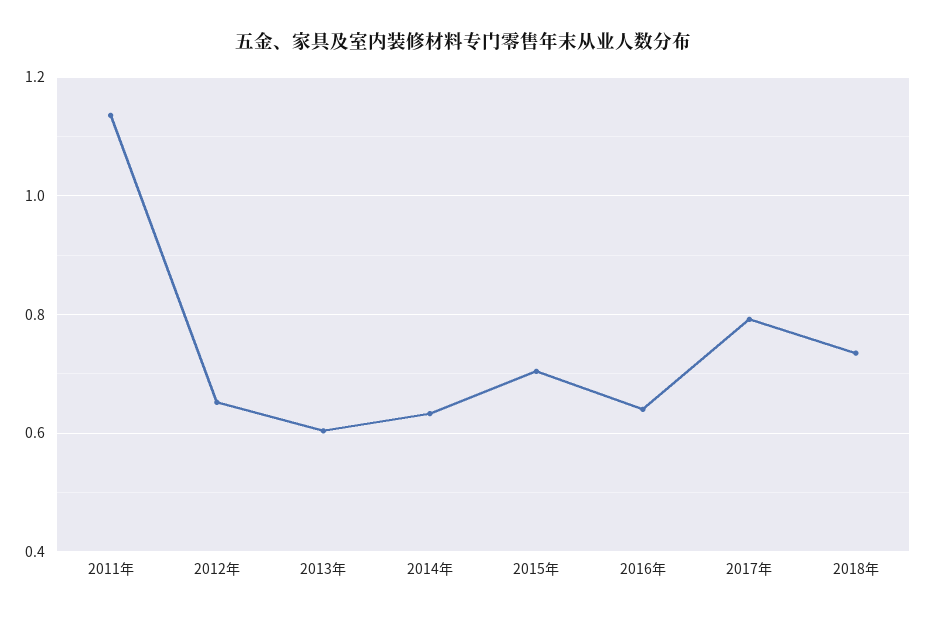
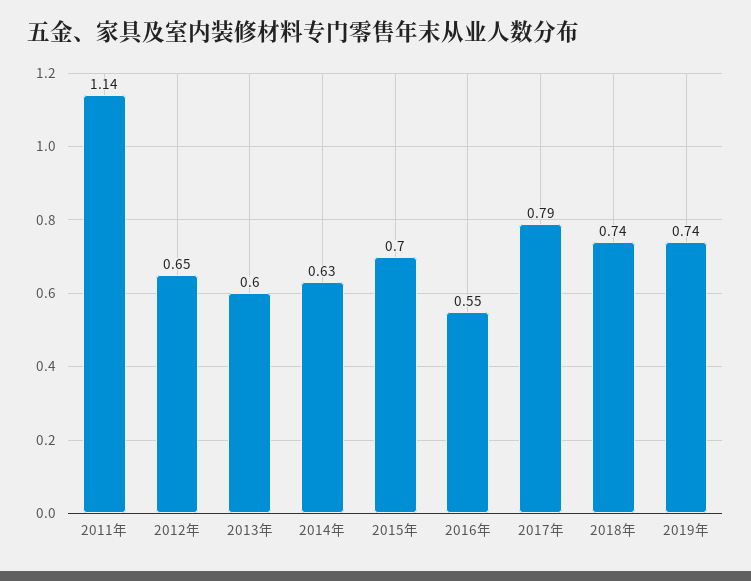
2016年: 0.64 -> 0.55
2019年: none -> 0.74

